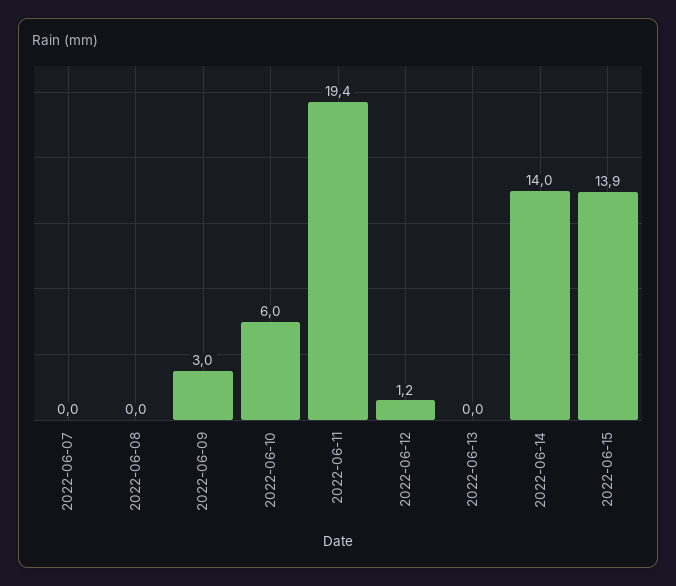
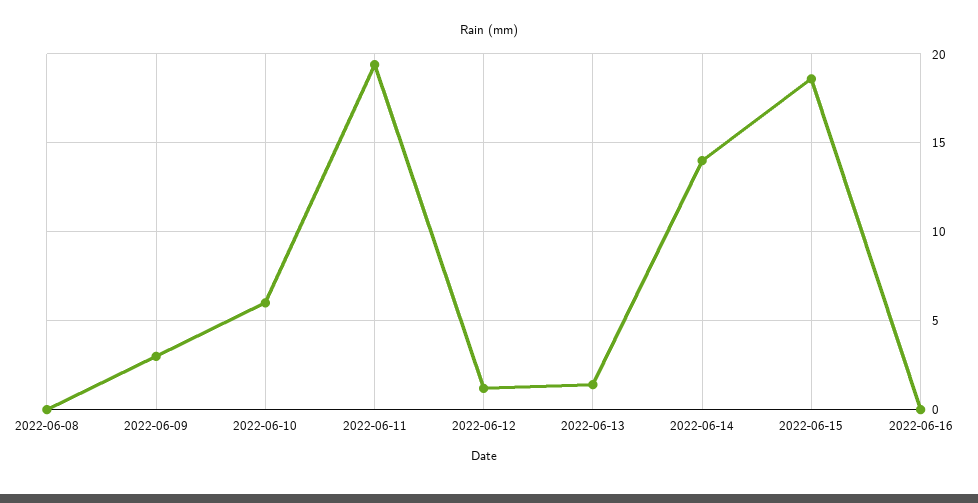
2022-06-07: 0 -> none
2022-06-13: 0 -> 1.5
2022-06-15: 13.9 -> 18.5
2022-06-16: none -> 0

